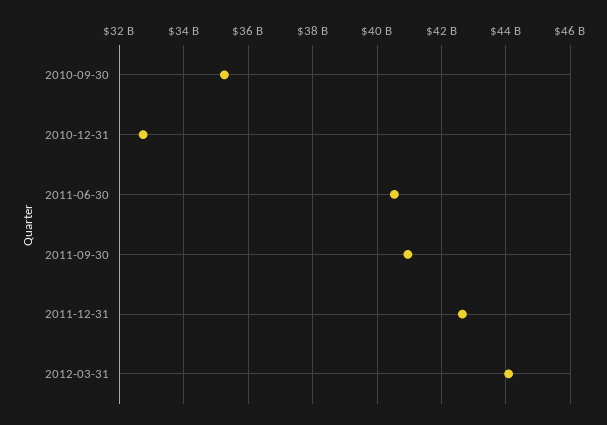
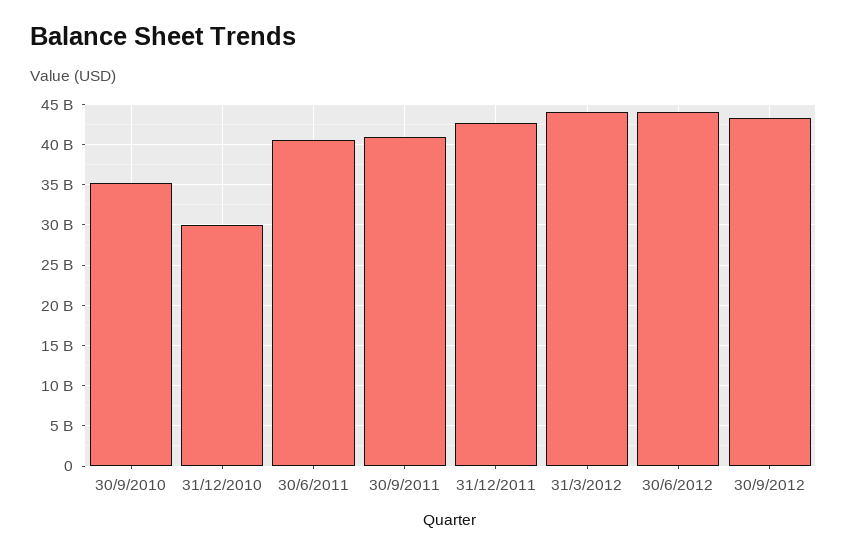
2010-12-31: 32800000000 -> 30000000000
30/6/2012: none -> 44000000000
30/9/2012: none -> 43000000000

